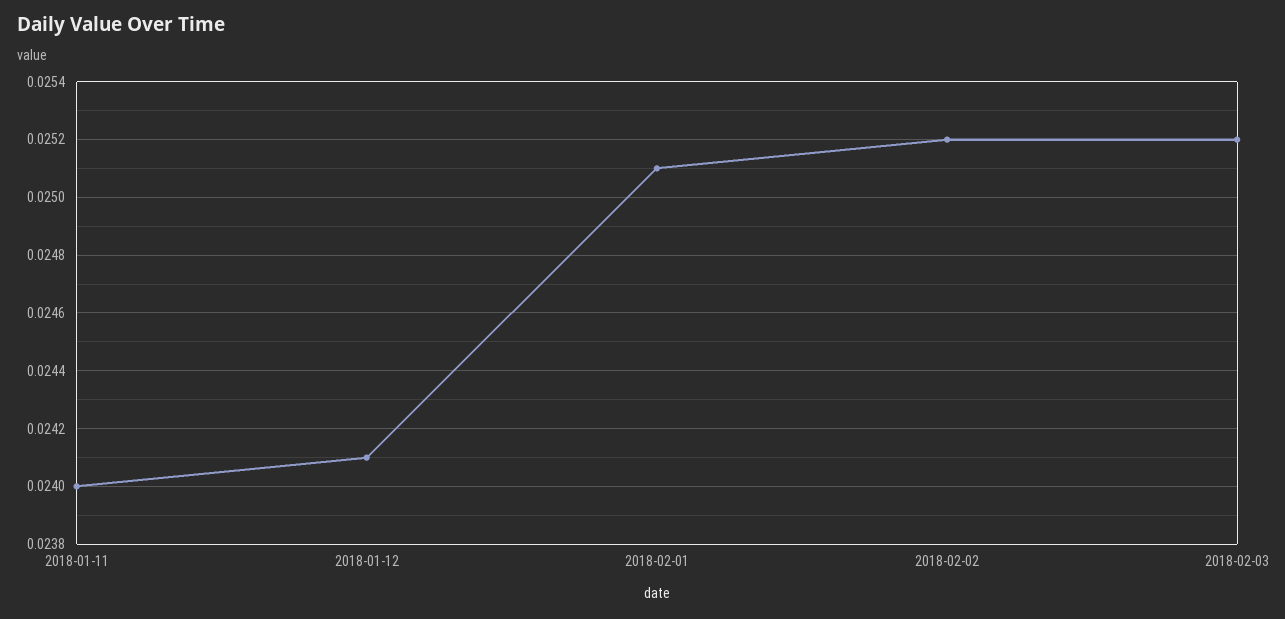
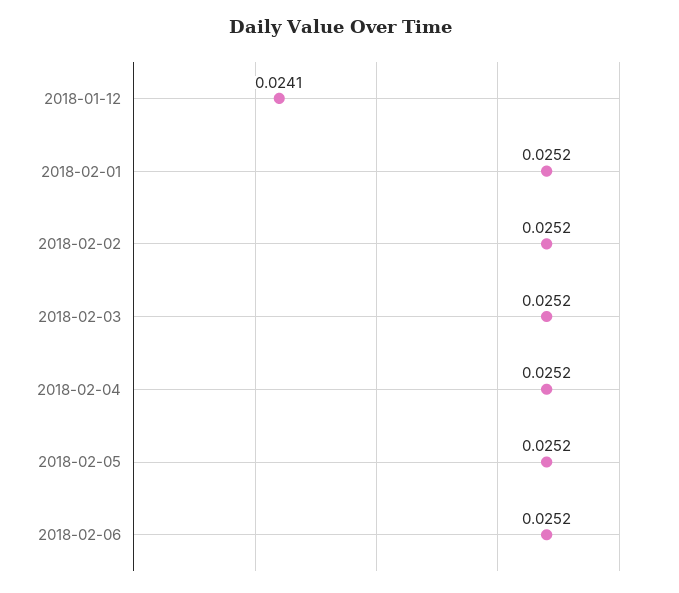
2018-01-11: 0.024 -> none
2018-02-01: 0.0251 -> 0.0252
2018-02-04: none -> 0.0252
2018-02-05: none -> 0.0252
2018-02-06: none -> 0.0252

